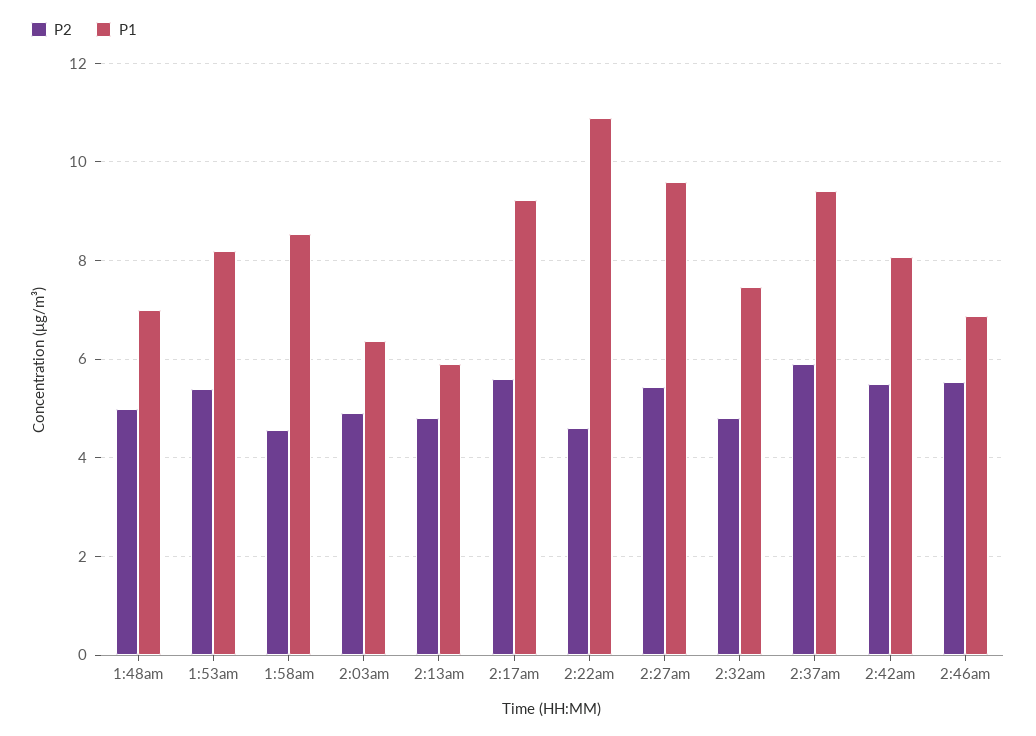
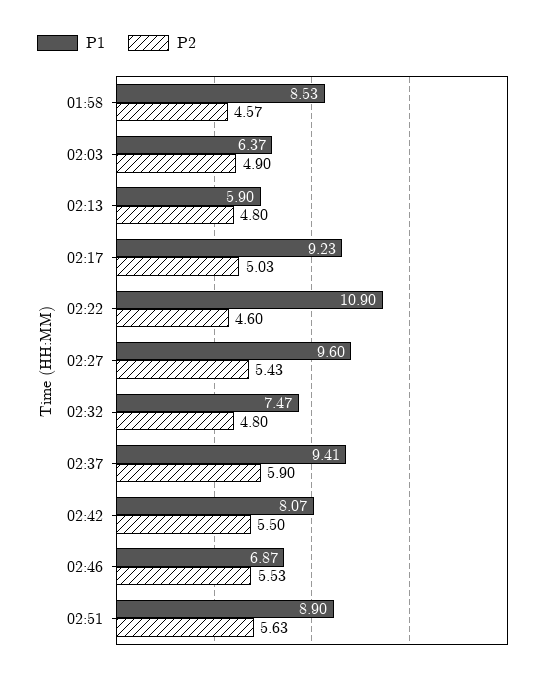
P2, 1:48am: 5 -> none
P1, 1:48am: 7 -> none
P2, 1:53am: 5.4 -> none
P1, 1:53am: 8.2 -> none
P2, 2:17am: 5.6 -> 5.03
P1, 02:51: none -> 8.9
P2, 02:51: none -> 5.63

